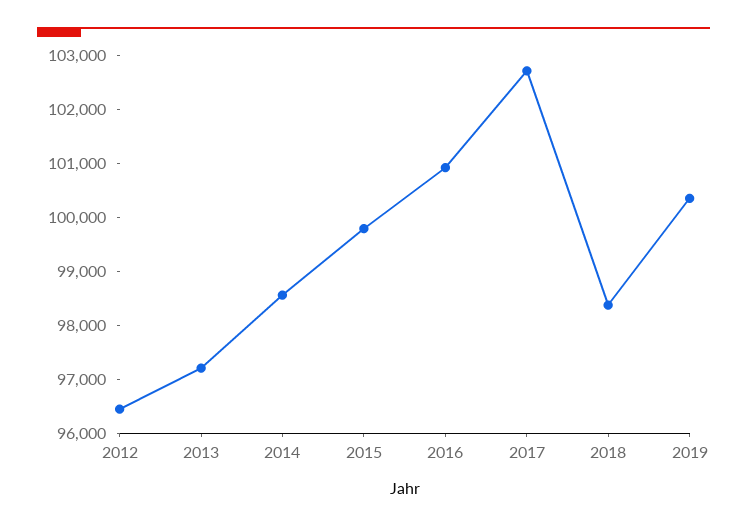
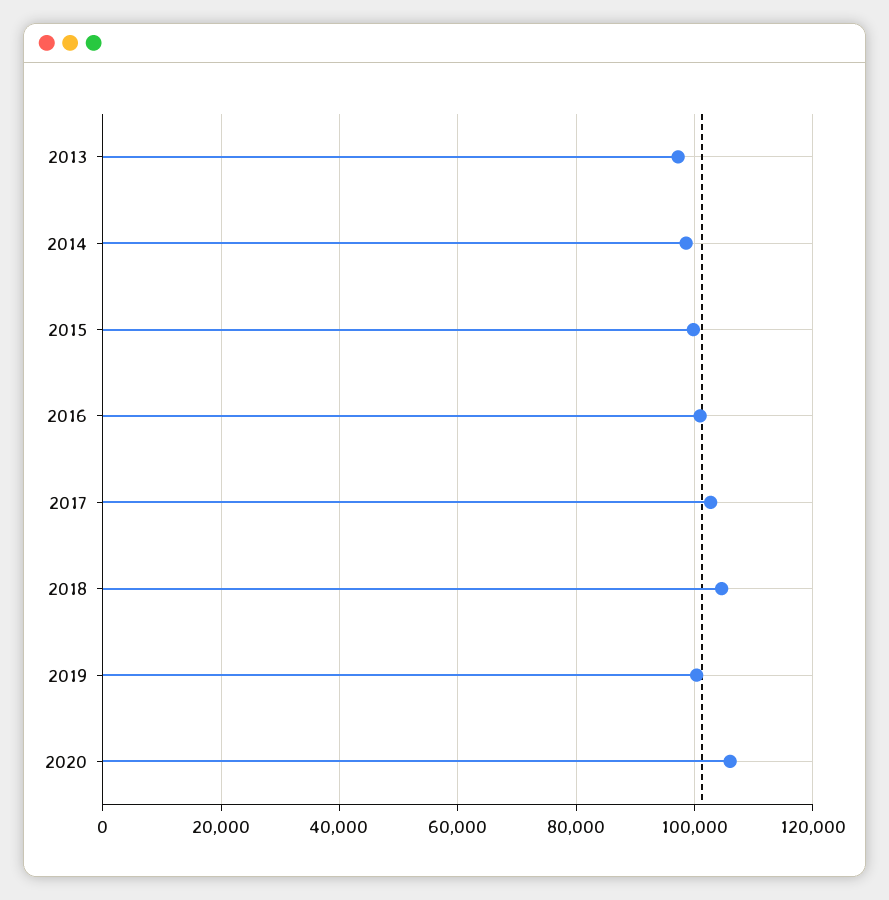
2012: 96400 -> none
2018: 98400 -> 104000
2020: none -> 106000

